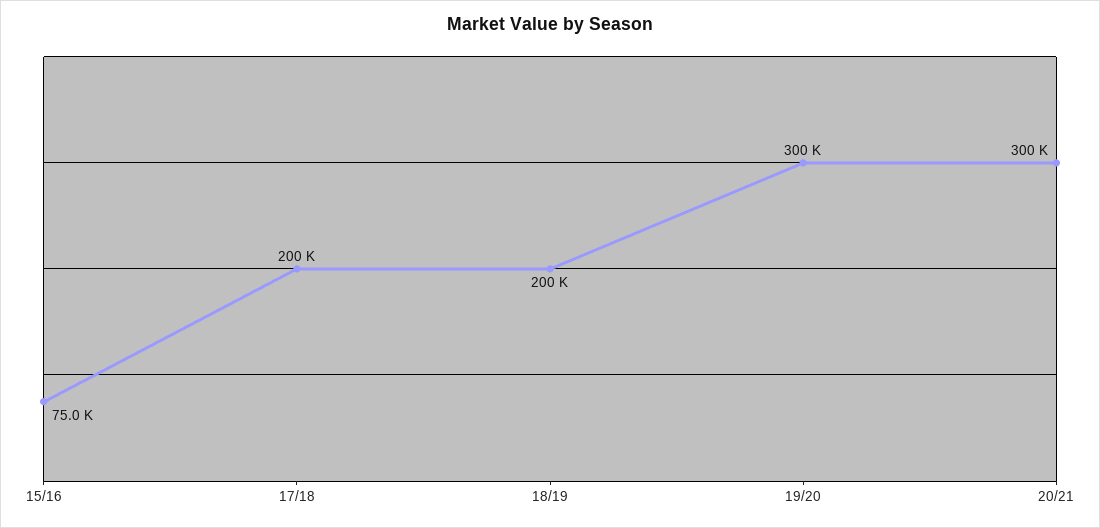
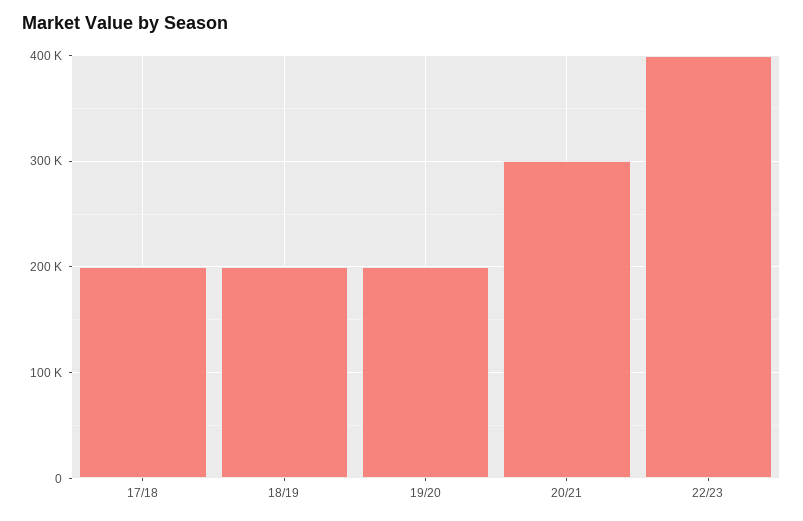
15/16: 75000 -> none
19/20: 300000 -> 200000
22/23: none -> 400000

